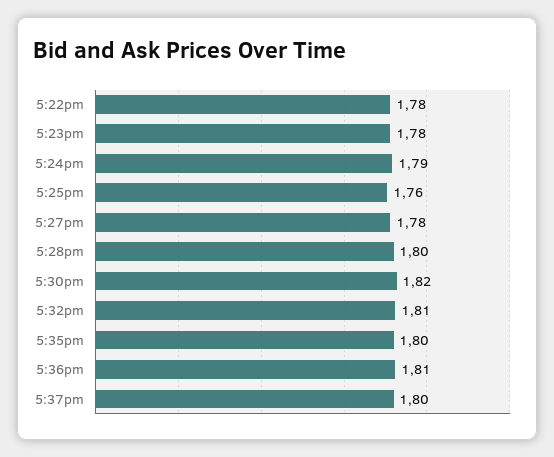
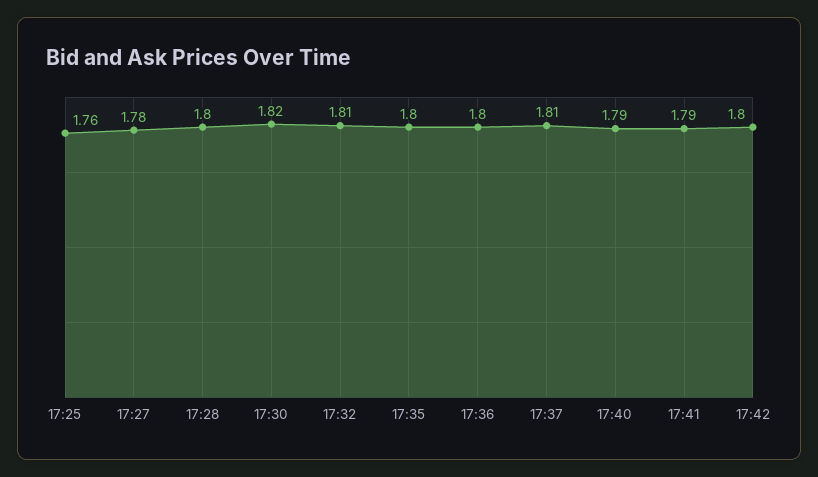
5:22pm: 1.78 -> none
5:23pm: 1.78 -> none
5:24pm: 1.79 -> none
5:36pm: 1.81 -> 1.8
5:37pm: 1.8 -> 1.81
17:40: none -> 1.79
17:41: none -> 1.79
17:42: none -> 1.8

